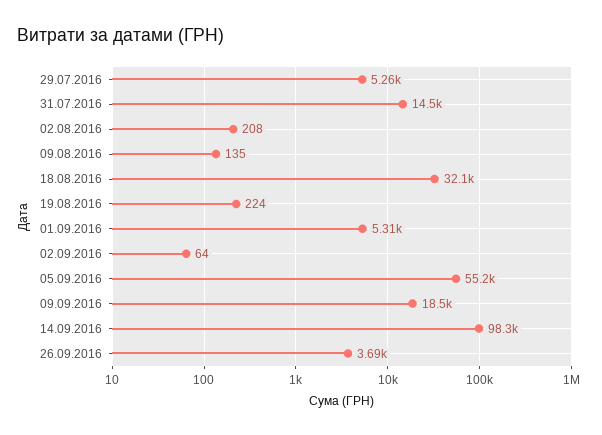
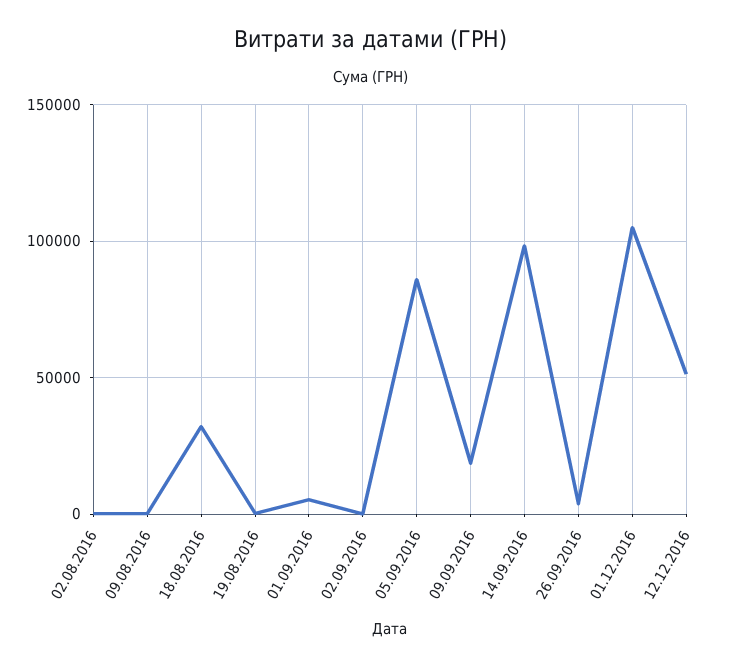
29.07.2016: 5260 -> none
31.07.2016: 14500 -> none
05.09.2016: 55200 -> 85000
01.12.2016: none -> 105000
12.12.2016: none -> 50000

